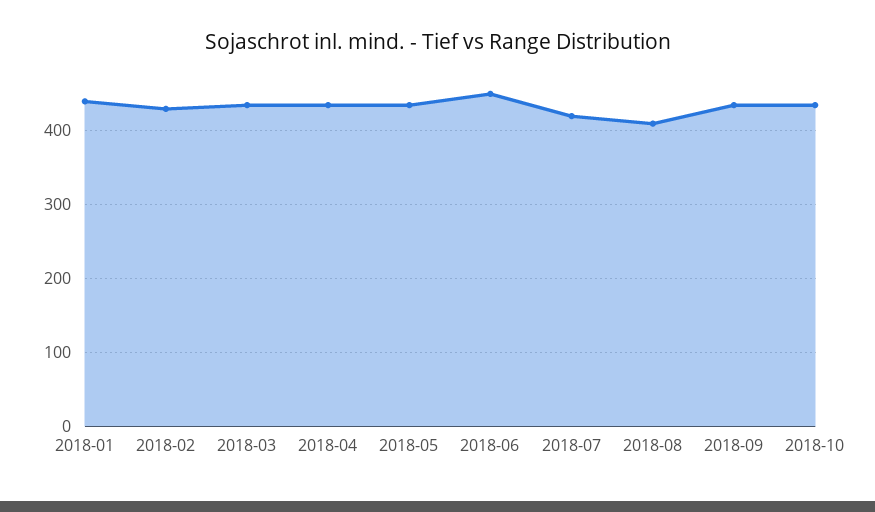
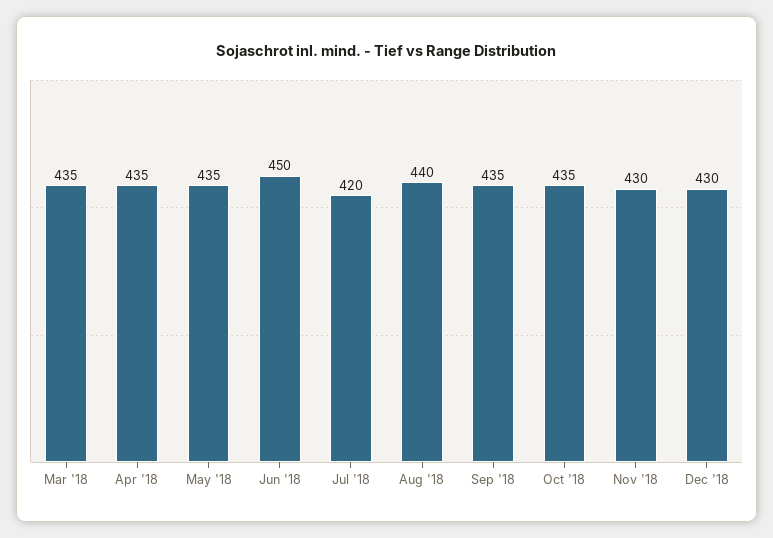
2018-01: 440 -> none
2018-02: 430 -> none
2018-08: 410 -> 440
Nov '18: none -> 430
Dec '18: none -> 430

